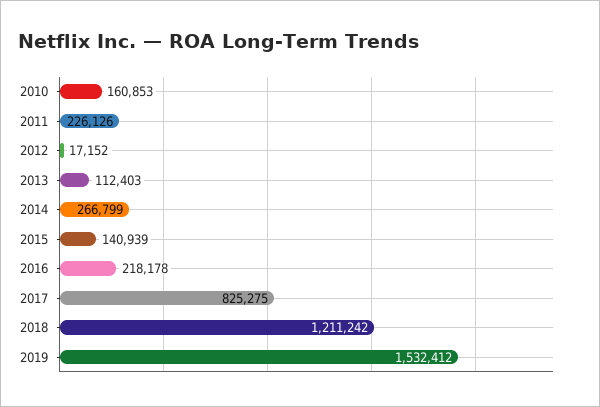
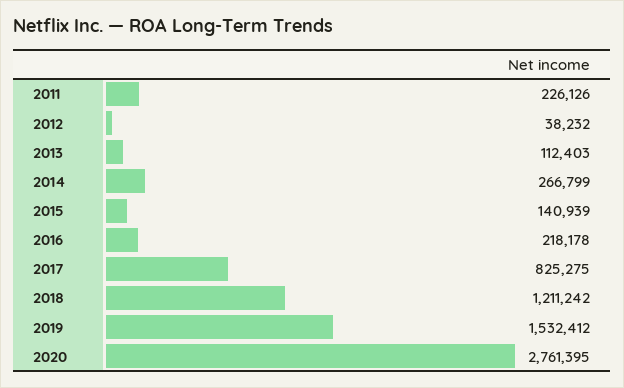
2010: 160853 -> none
2012: 17152 -> 38232
2020: none -> 2761395

